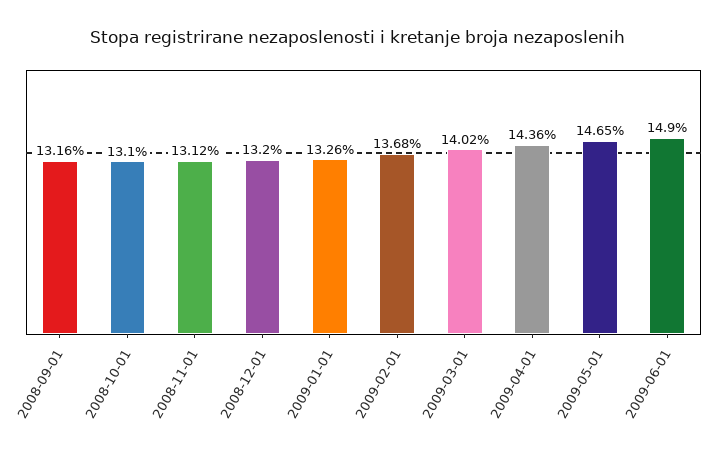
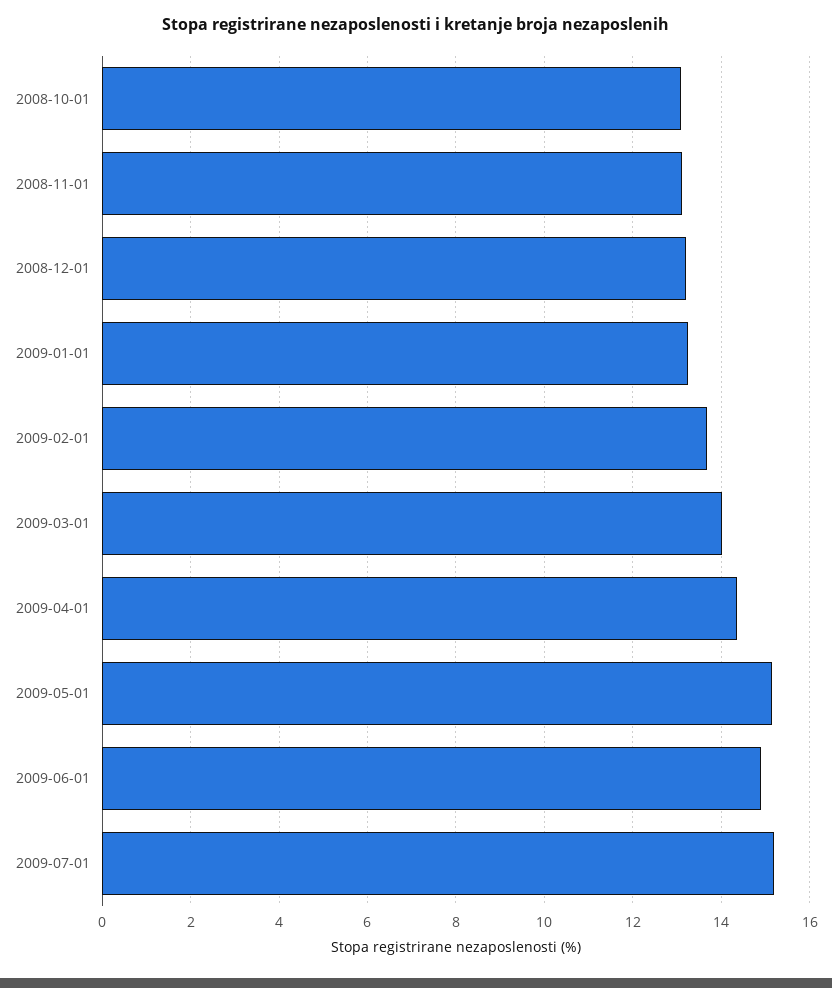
2008-09-01: 13.16 -> none
2009-05-01: 14.65 -> 15.2
2009-07-01: none -> 15.2

